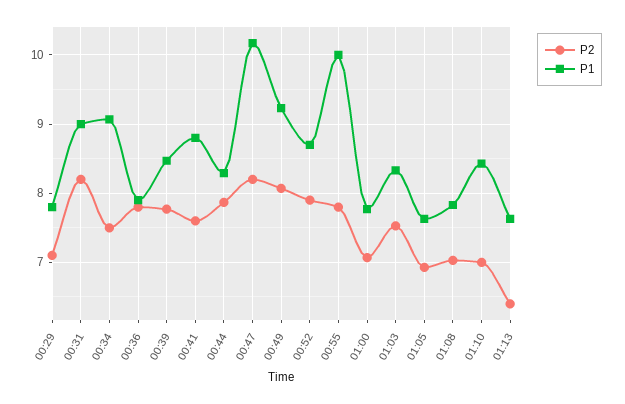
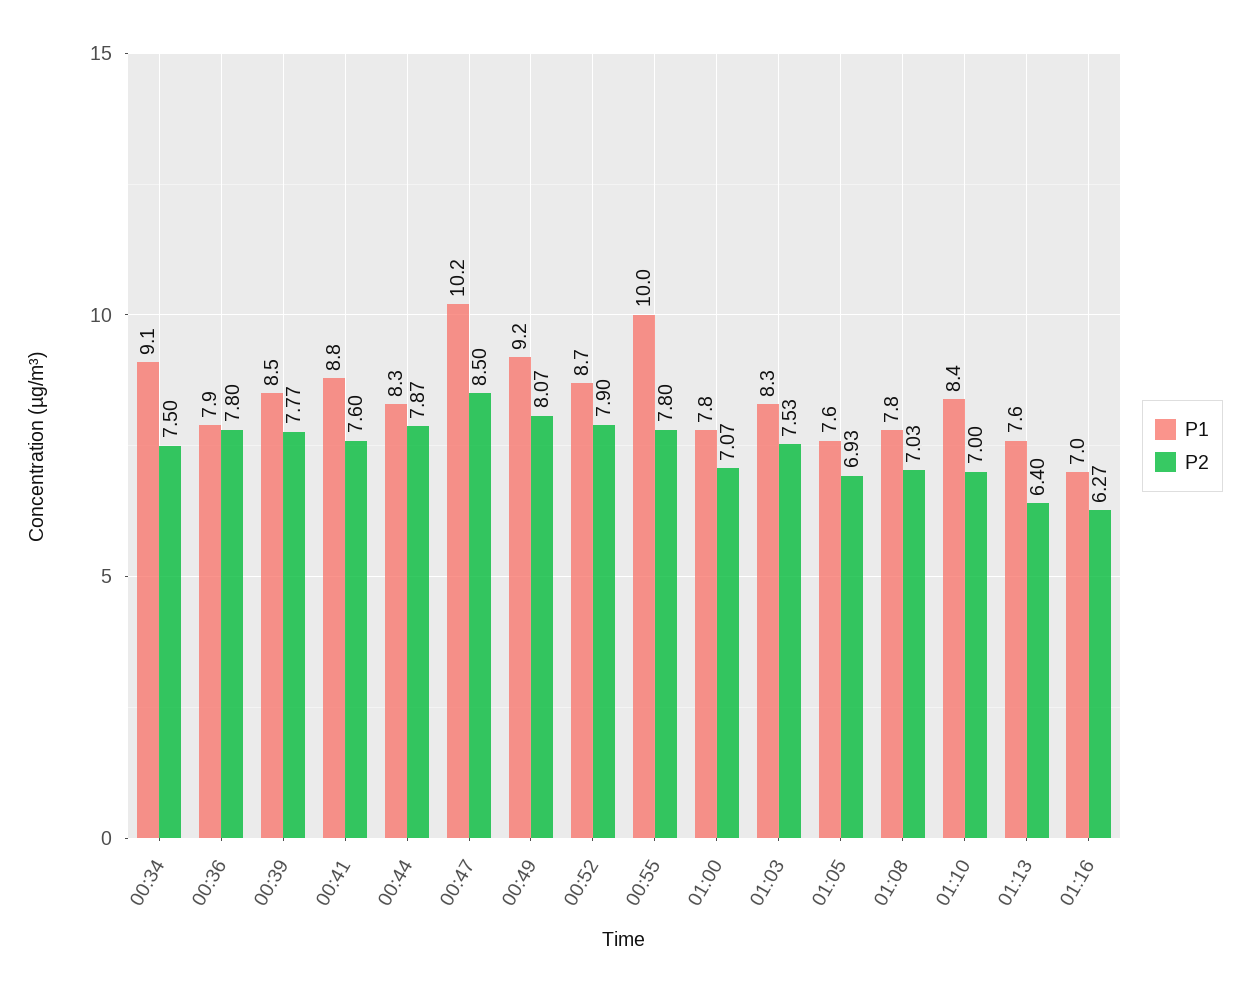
P2, 00:29: 7.1 -> none
P1, 00:29: 7.8 -> none
P2, 00:31: 8.2 -> none
P1, 00:31: 9 -> none
P2, 00:47: 8.2 -> 8.5
P1, 01:16: none -> 7
P2, 01:16: none -> 6.27

